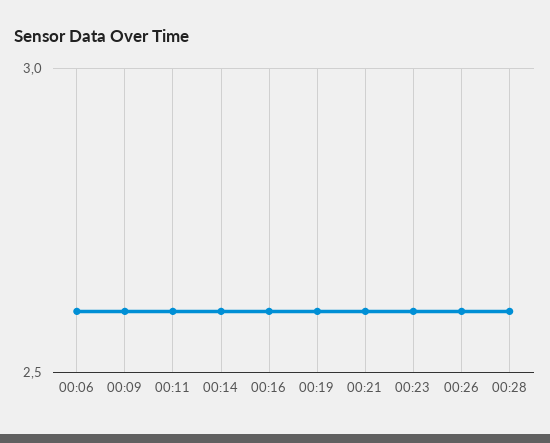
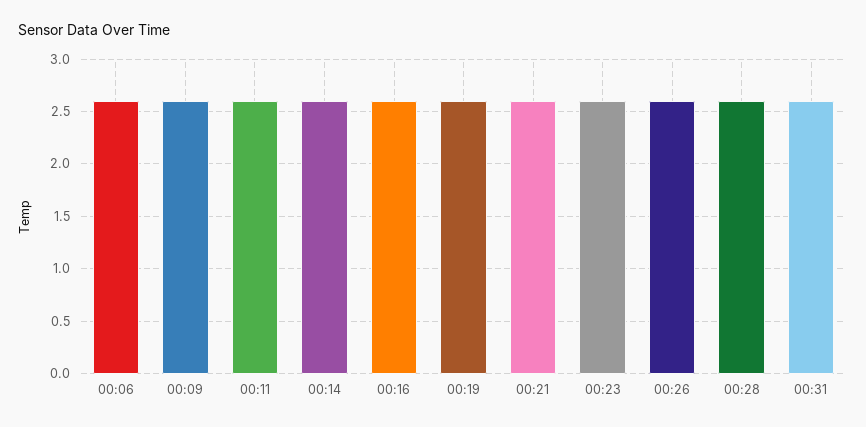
00:31: none -> 2.6

